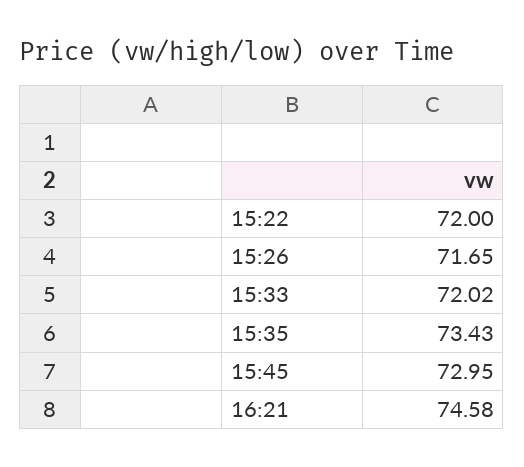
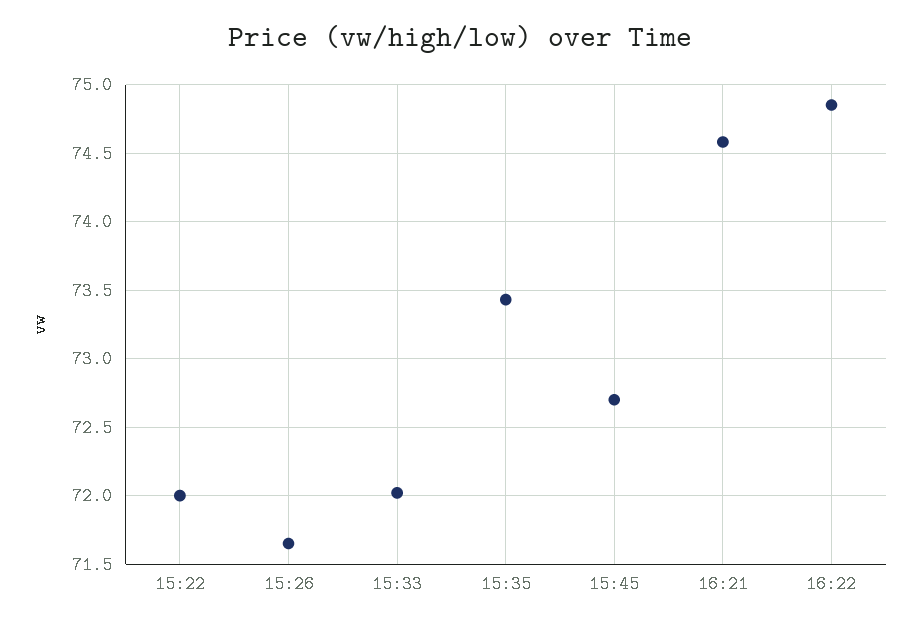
15:45: 72.95 -> 72.7
16:22: none -> 74.85

